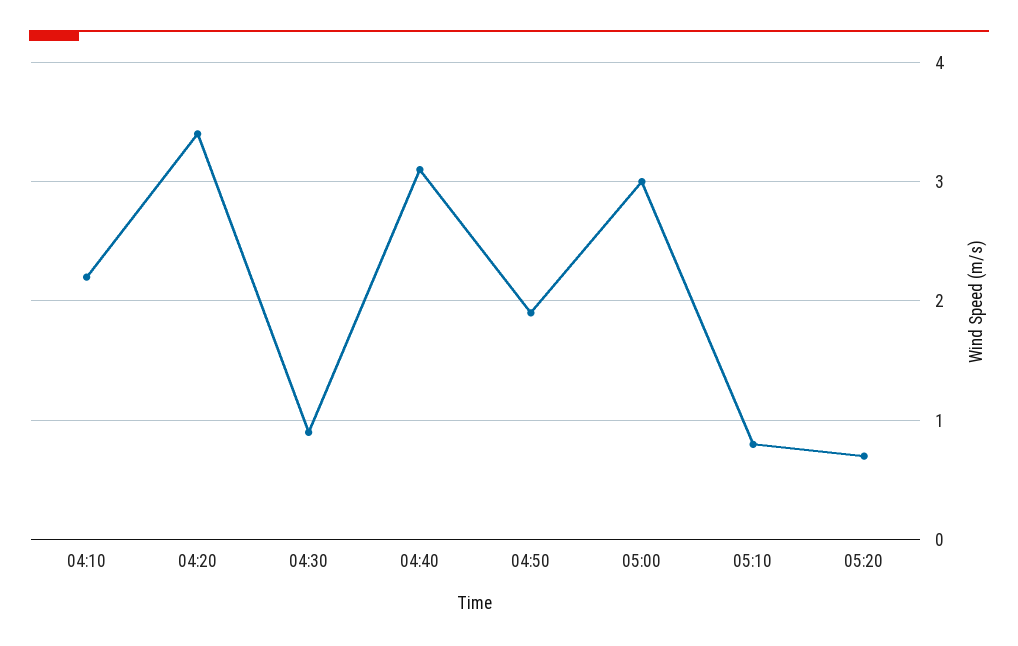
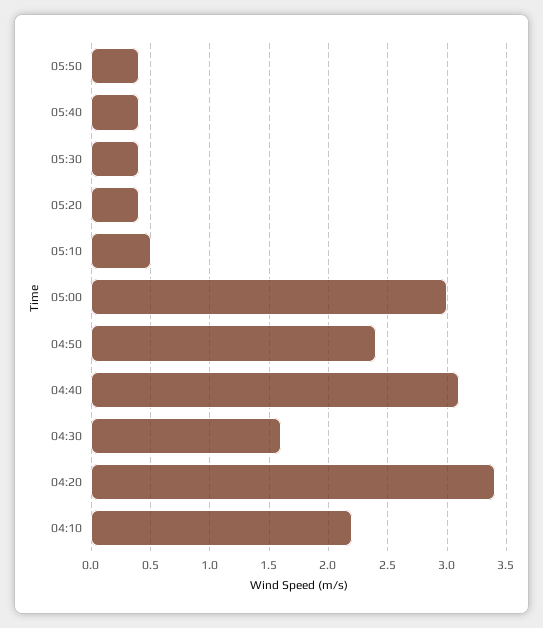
04:30: 0.9 -> 1.6
04:50: 1.9 -> 2.4
05:10: 0.8 -> 0.5
05:20: 0.7 -> 0.4
05:50: none -> 0.4
05:40: none -> 0.4
05:30: none -> 0.4

